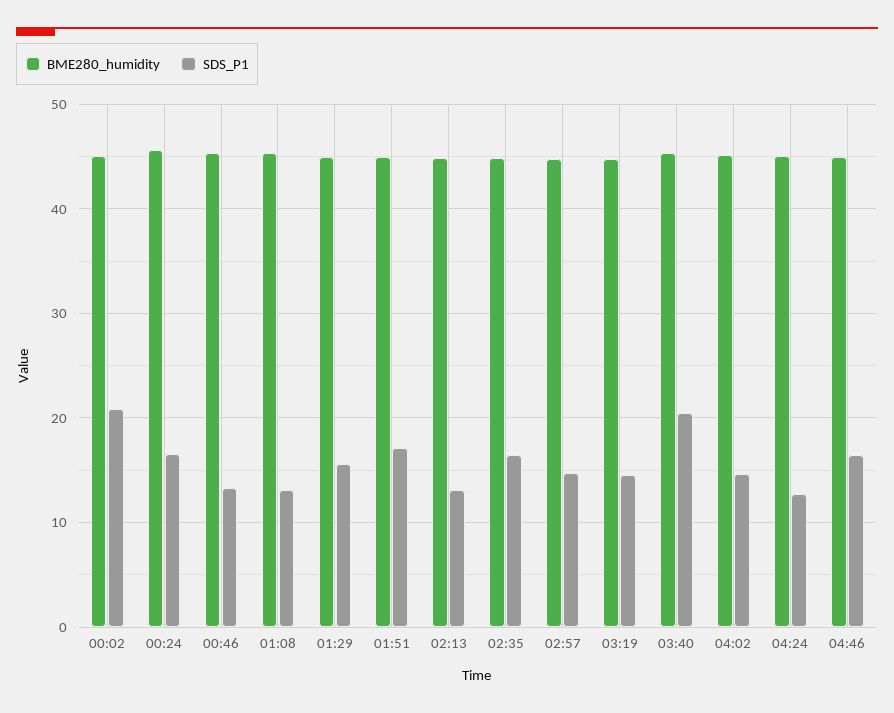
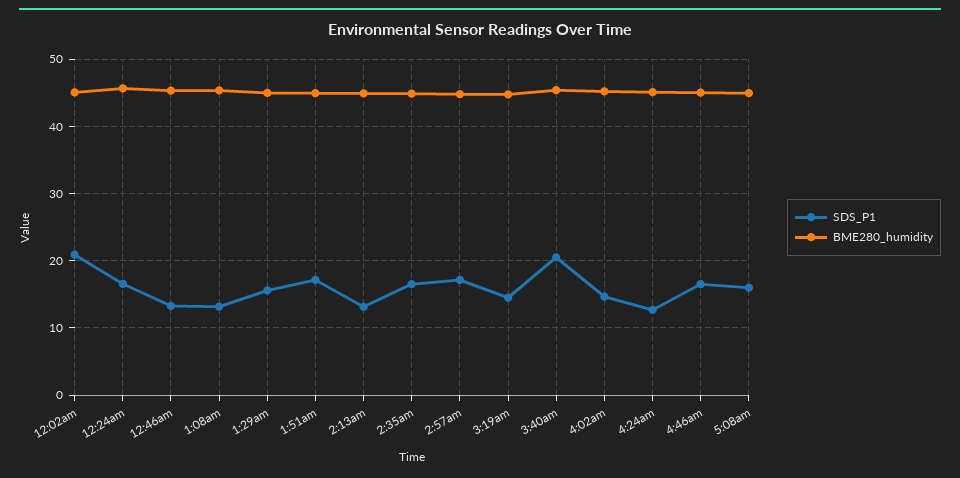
SDS_P1, 02:57: 15 -> 17
SDS_P1, 5:08am: none -> 16
BME280_humidity, 5:08am: none -> 45

